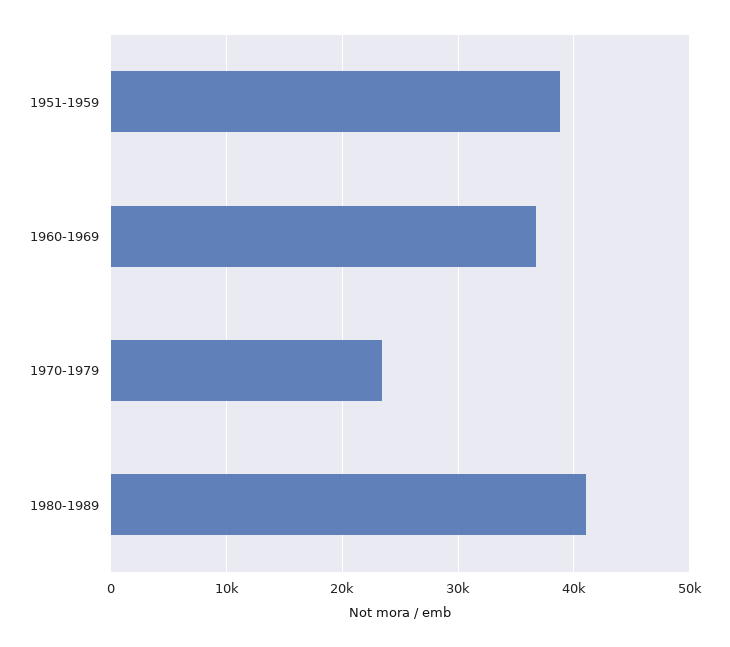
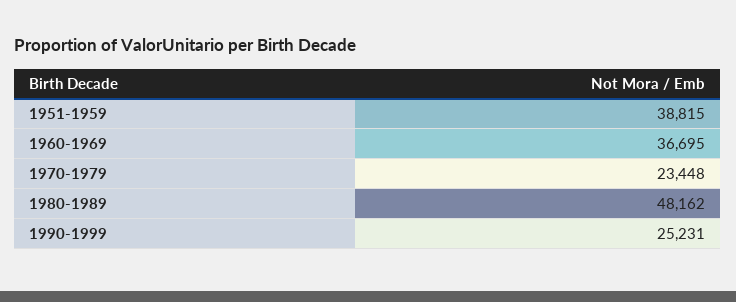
1980-1989: 41000 -> 48162
1990-1999: none -> 25231

